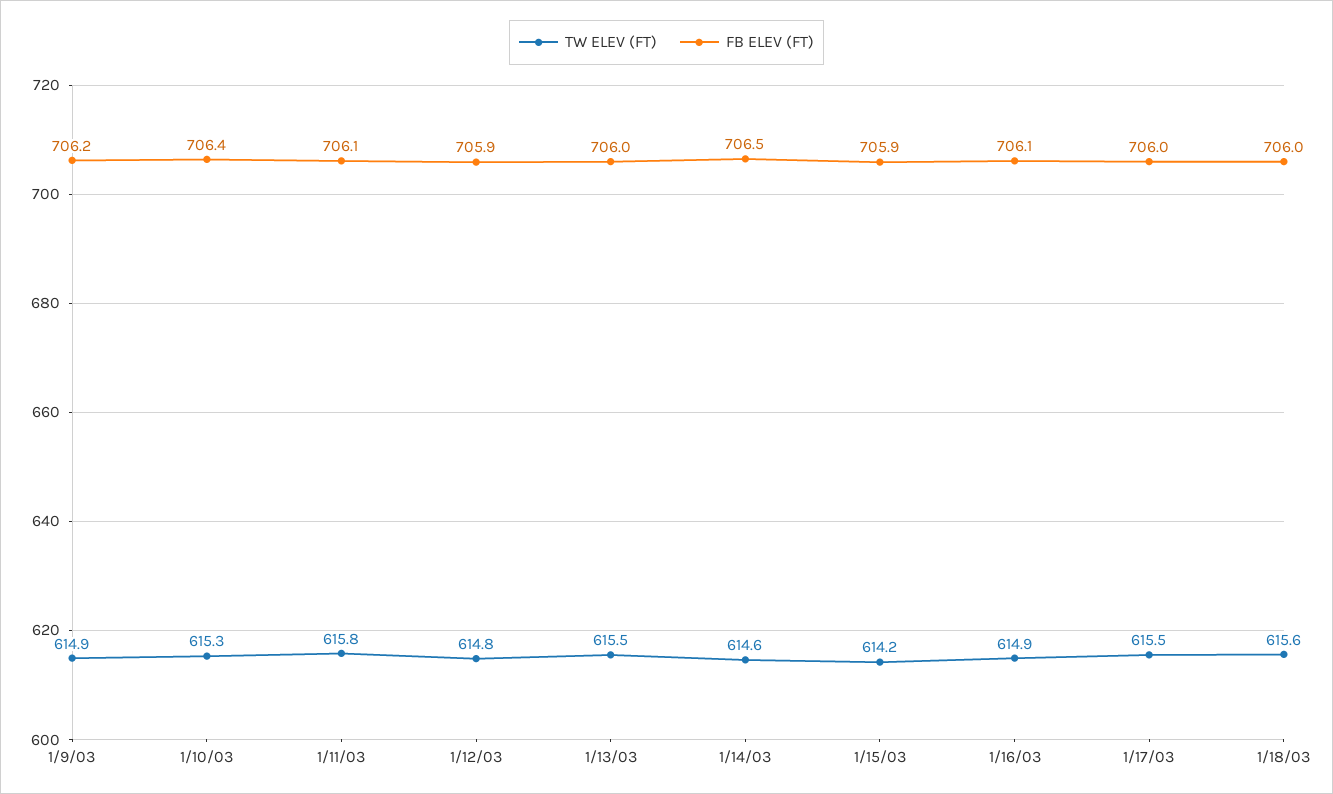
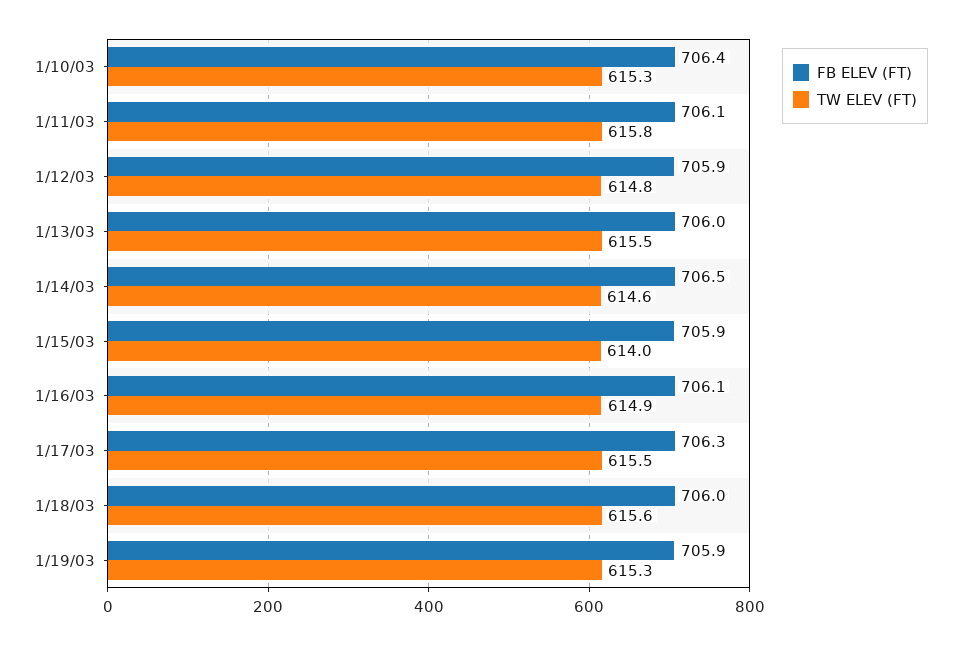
TW ELEV (FT), 1/9/03: 614.9 -> none
FB ELEV (FT), 1/9/03: 706.2 -> none
TW ELEV (FT), 1/15/03: 614.2 -> 614
FB ELEV (FT), 1/17/03: 706 -> 706.3
FB ELEV (FT), 1/19/03: none -> 705.9
TW ELEV (FT), 1/19/03: none -> 615.3

